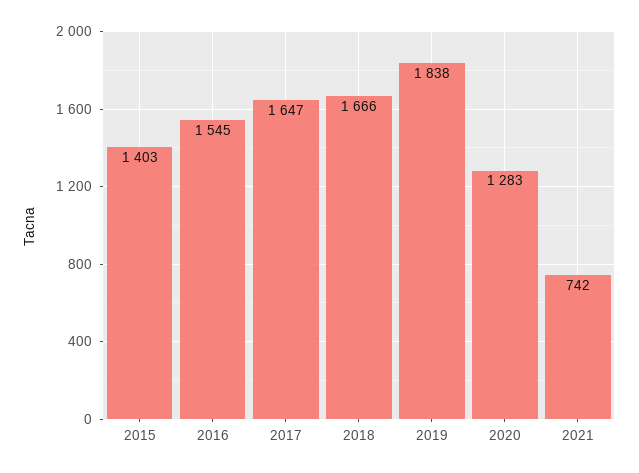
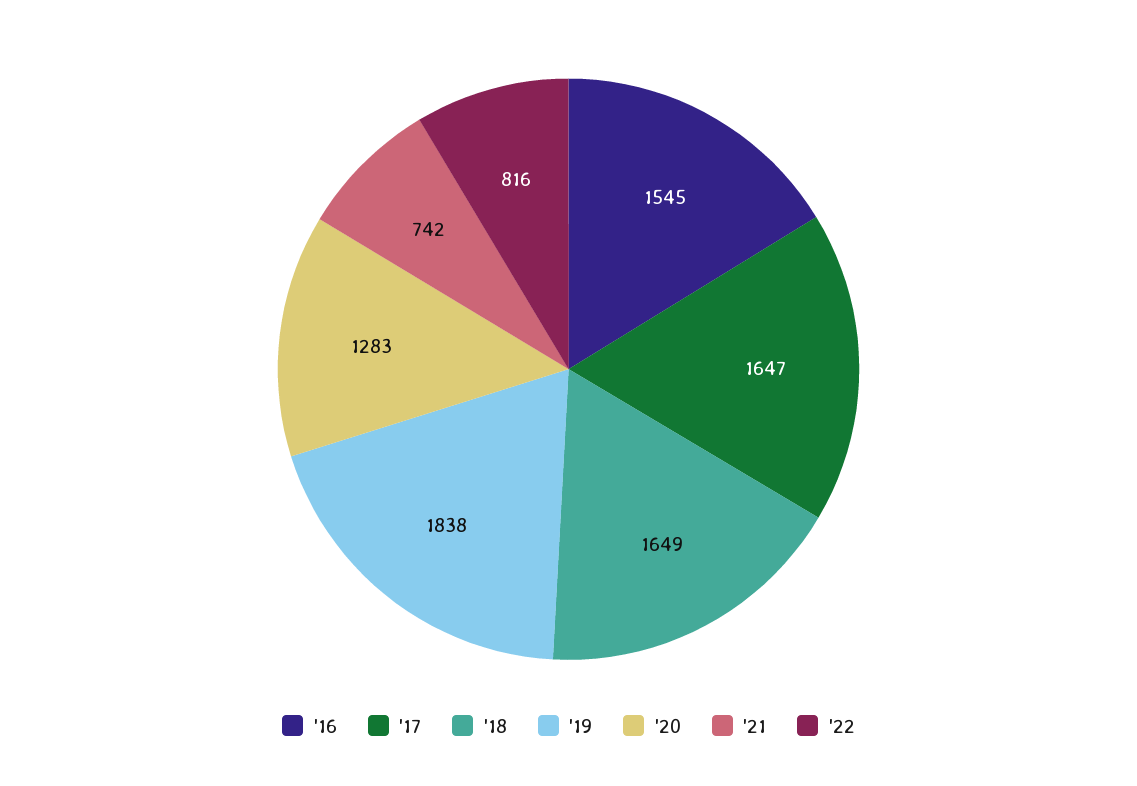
2015: 1403 -> none
2018: 1666 -> 1649
'22: none -> 816

